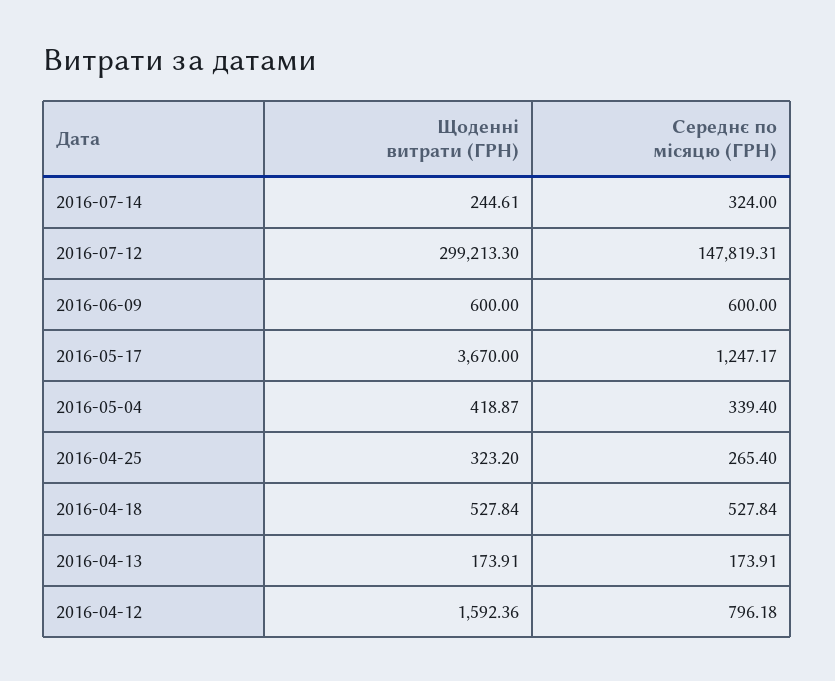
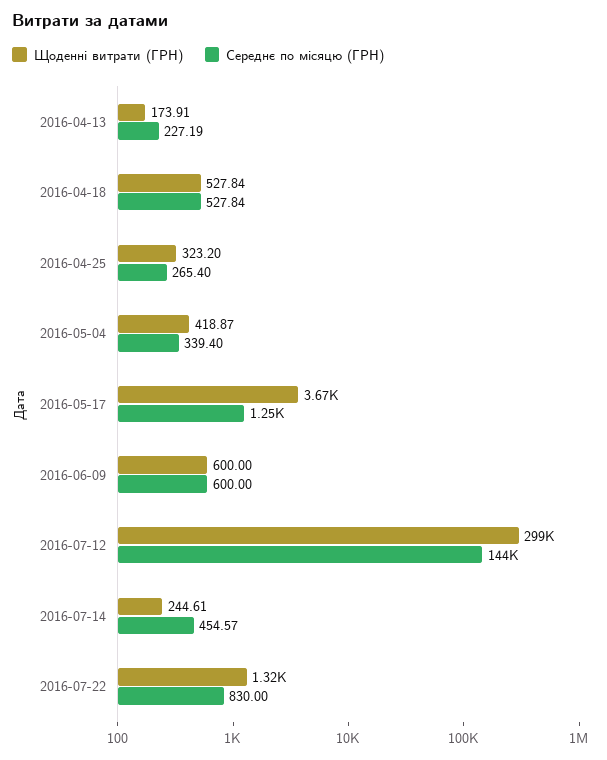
Середнє по місяцю (ГРН), 2016-07-14: 324 -> 454.57
Середнє по місяцю (ГРН), 2016-07-12: 147819.31 -> 144000
Середнє по місяцю (ГРН), 2016-04-13: 173.91 -> 227.19
Щоденні витрати (ГРН), 2016-04-12: 1592.36 -> none
Середнє по місяцю (ГРН), 2016-04-12: 796.18 -> none
Щоденні витрати (ГРН), 2016-07-22: none -> 1320
Середнє по місяцю (ГРН), 2016-07-22: none -> 830

